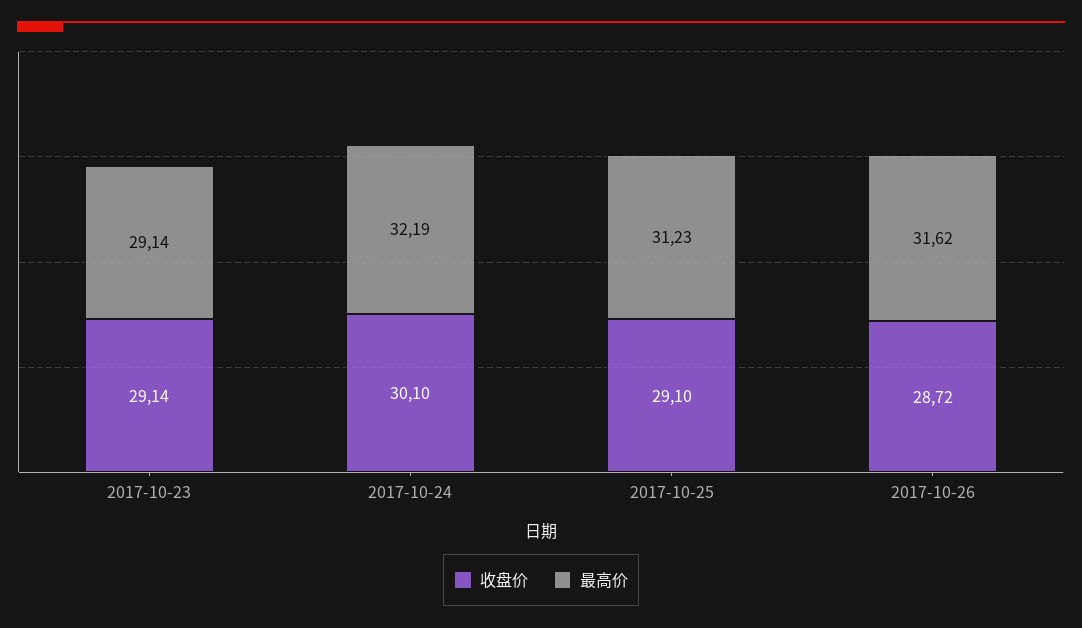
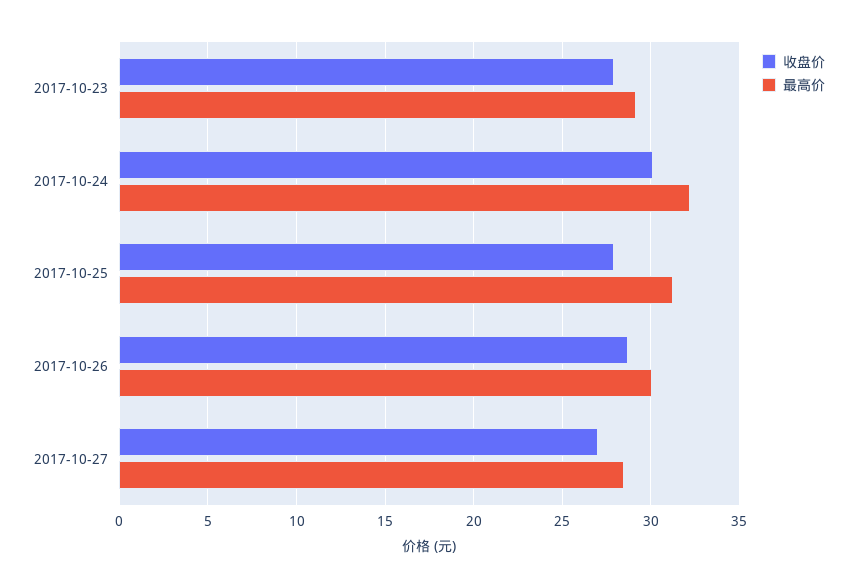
收盘价, 2017-10-23: 29.14 -> 28
收盘价, 2017-10-25: 29.1 -> 28
最高价, 2017-10-26: 31.62 -> 30
收盘价, 2017-10-27: none -> 27
最高价, 2017-10-27: none -> 28.5

